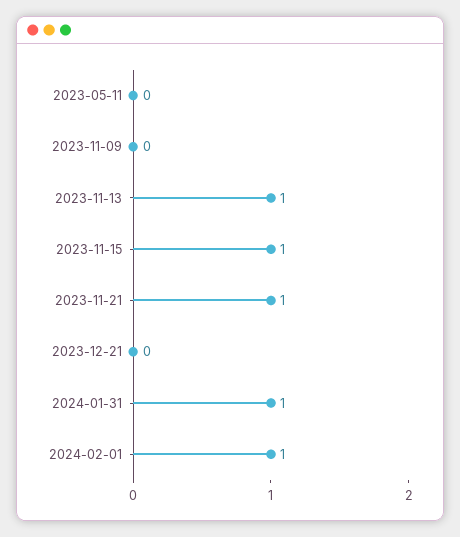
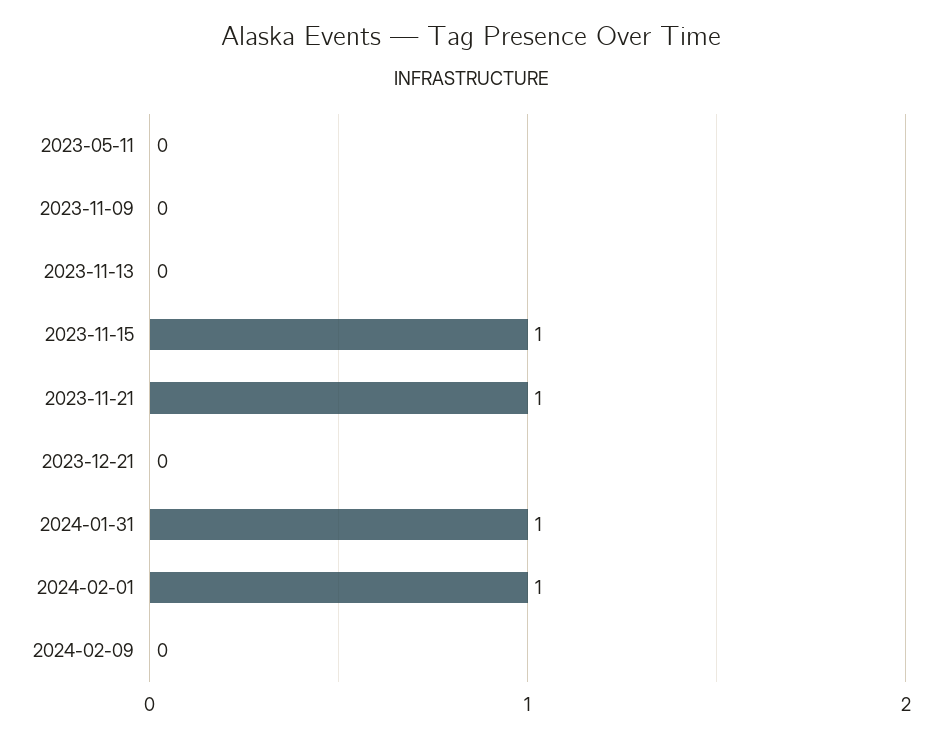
2023-11-13: 1 -> 0
2024-02-09: none -> 0

